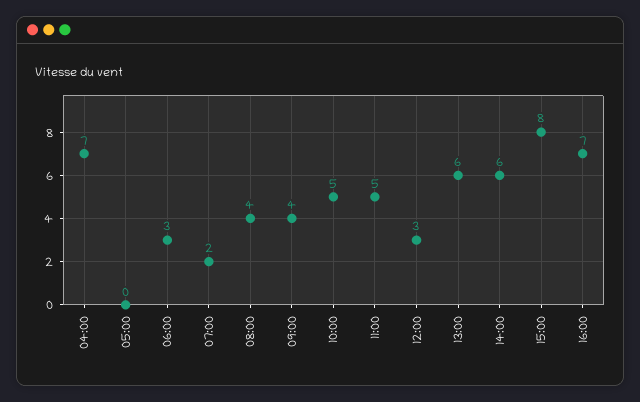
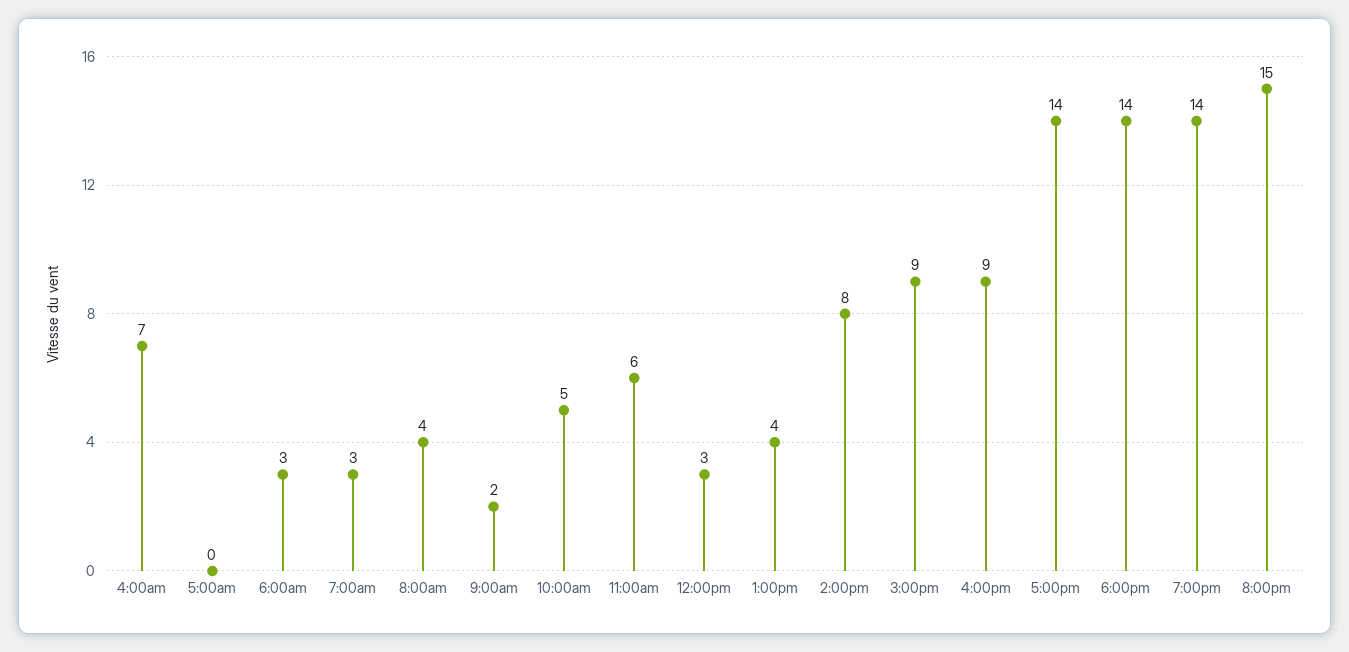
07:00: 2 -> 3
09:00: 4 -> 2
11:00: 5 -> 6
13:00: 6 -> 4
14:00: 6 -> 8
15:00: 8 -> 9
16:00: 7 -> 9
5:00pm: none -> 14
6:00pm: none -> 14
7:00pm: none -> 14
8:00pm: none -> 15

